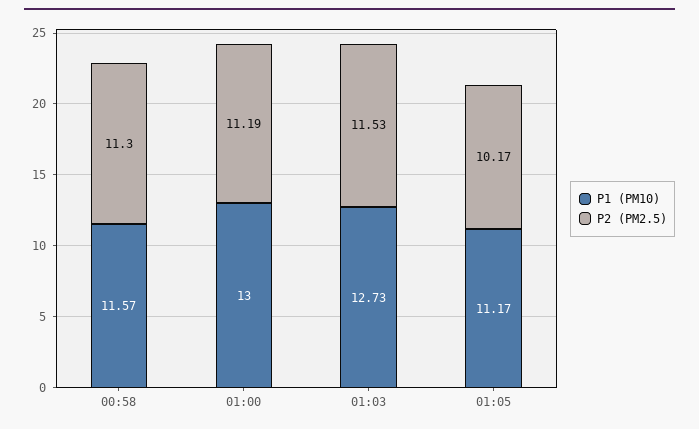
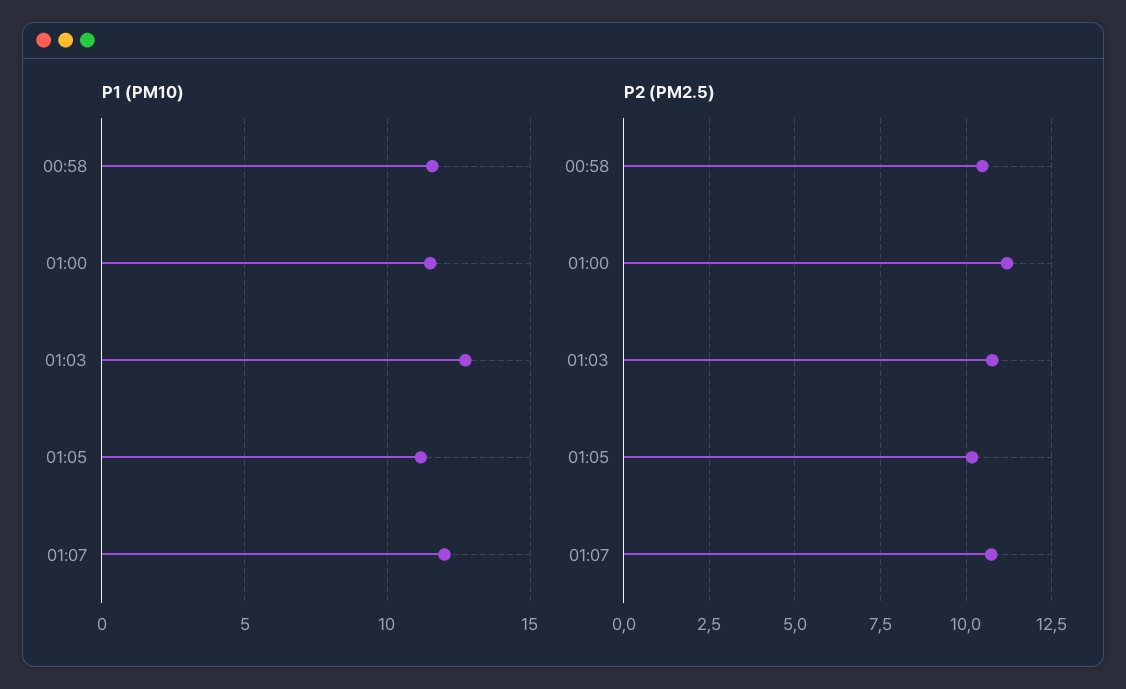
P2 (PM2.5), 00:58: 11.3 -> 10.5
P1 (PM10), 01:00: 13 -> 11.5
P2 (PM2.5), 01:03: 11.53 -> 10.75
P1 (PM10), 01:07: none -> 12
P2 (PM2.5), 01:07: none -> 10.75

